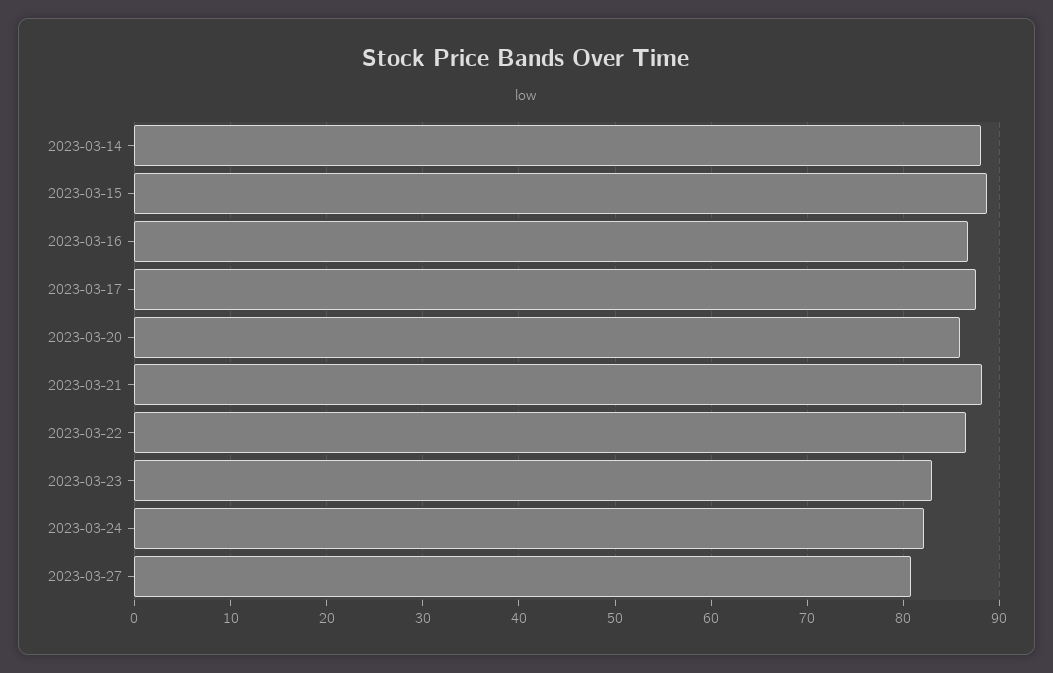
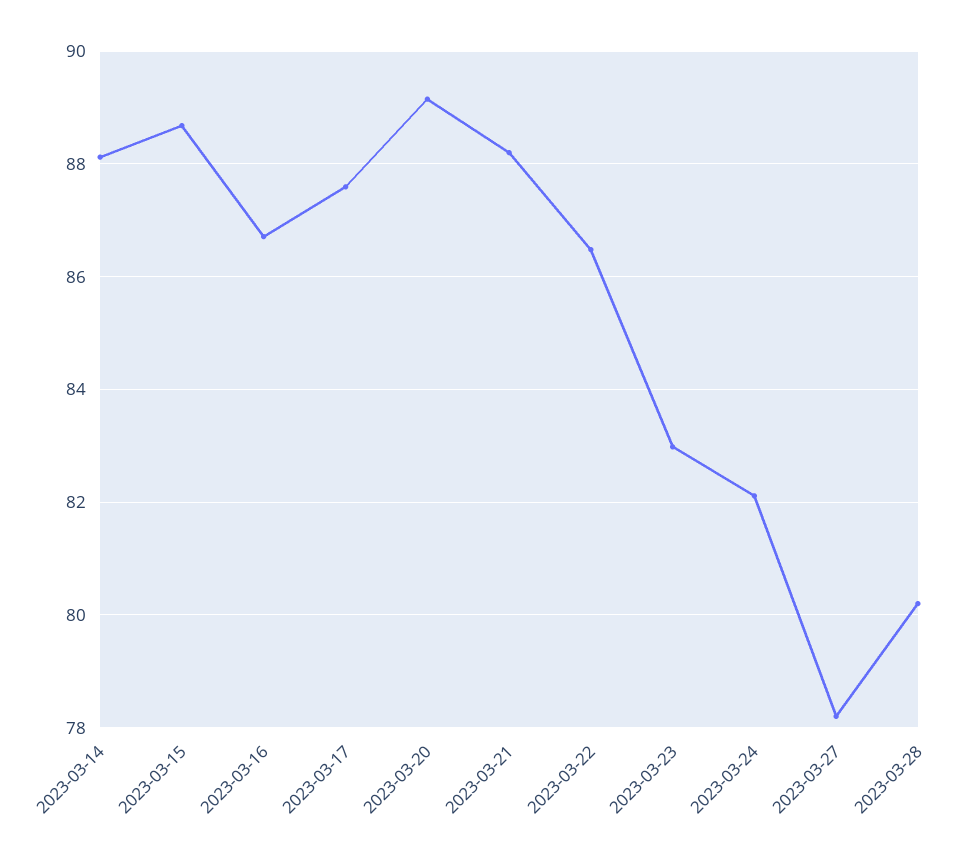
2023-03-20: 86 -> 89.2
2023-03-27: 81 -> 78.2
2023-03-28: none -> 80.2

